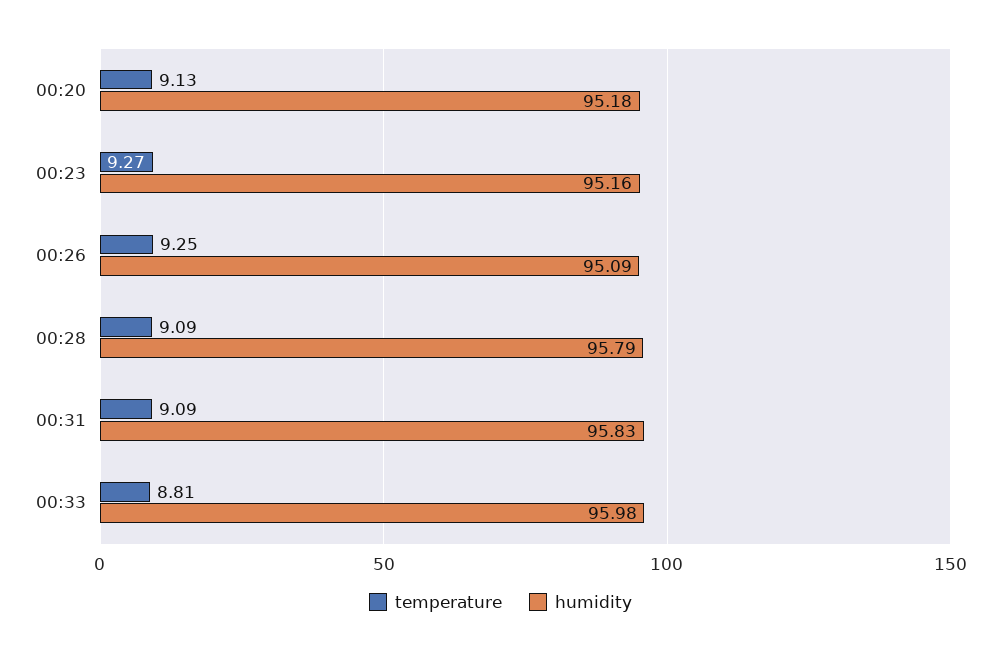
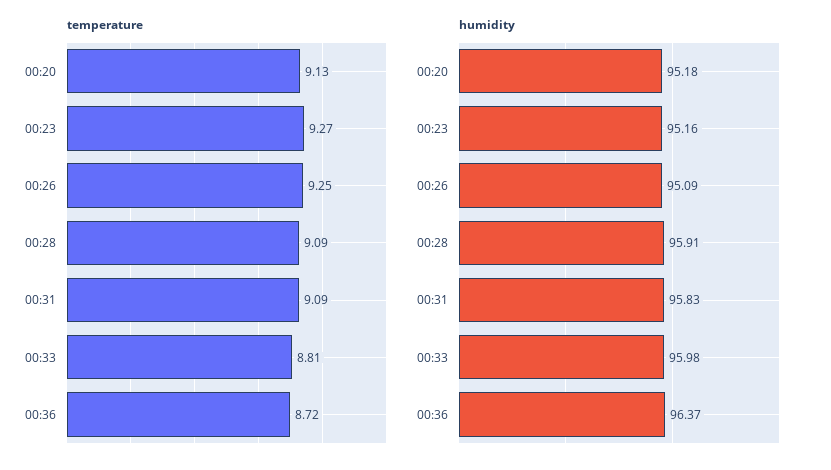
humidity, 00:28: 95.79 -> 95.91
temperature, 00:36: none -> 8.72
humidity, 00:36: none -> 96.37

